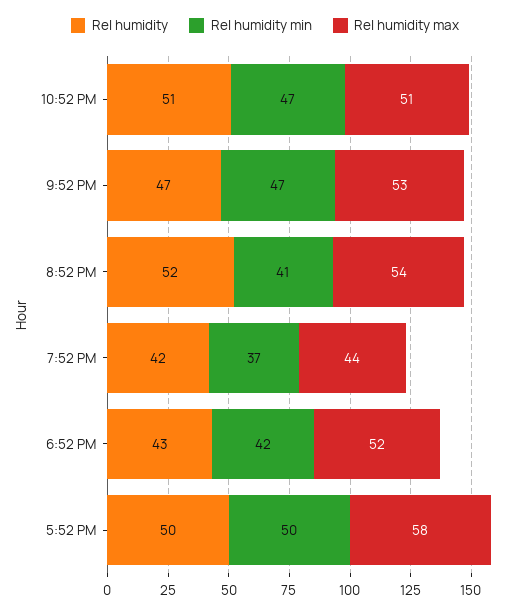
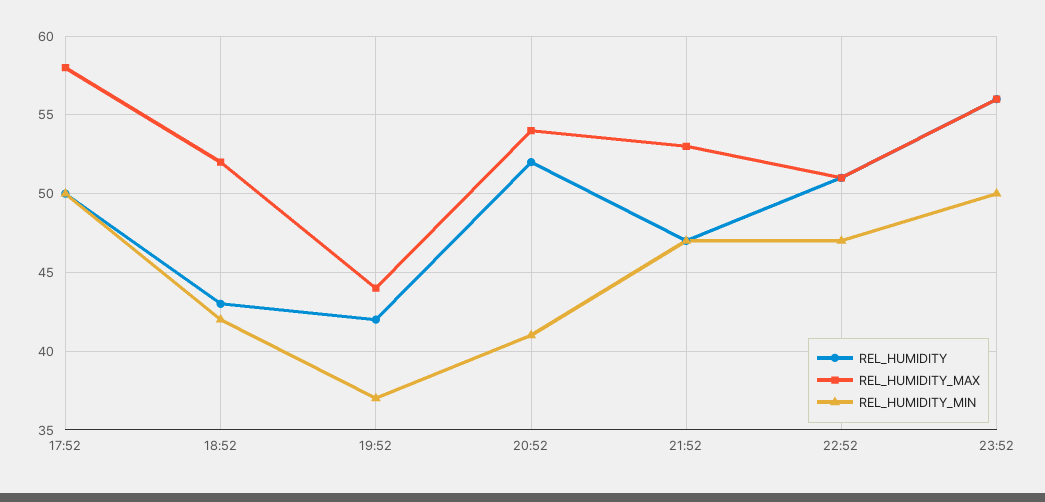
Rel humidity, 23:52: none -> 56
Rel humidity max, 23:52: none -> 56
Rel humidity min, 23:52: none -> 50

